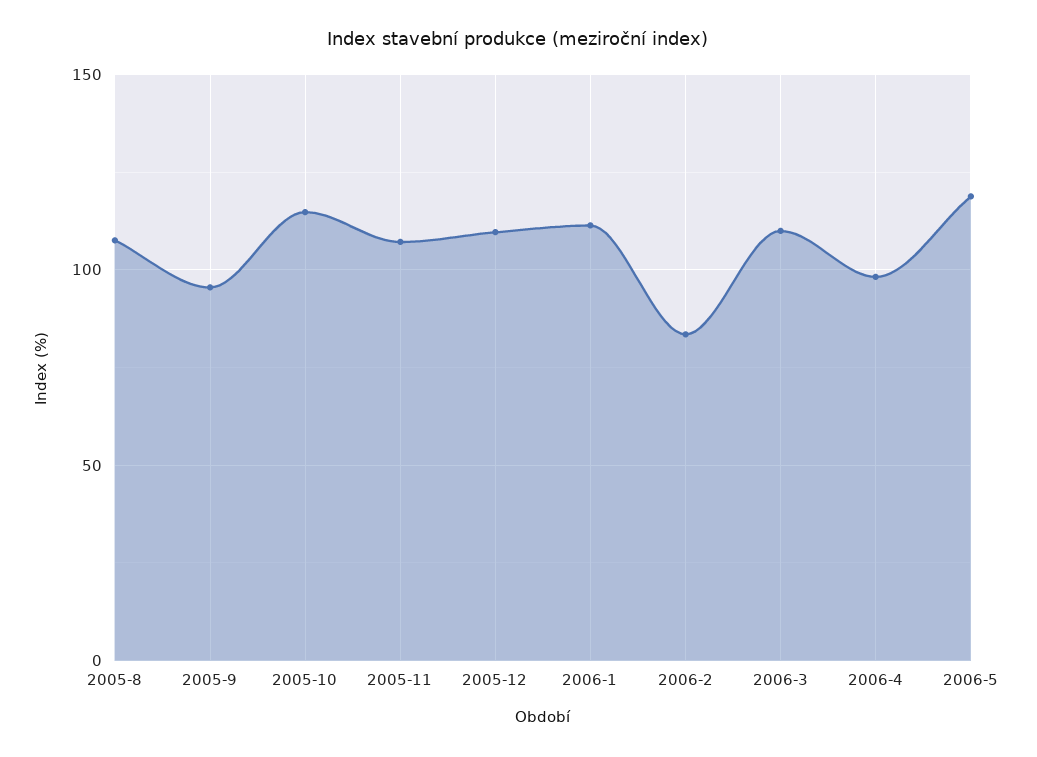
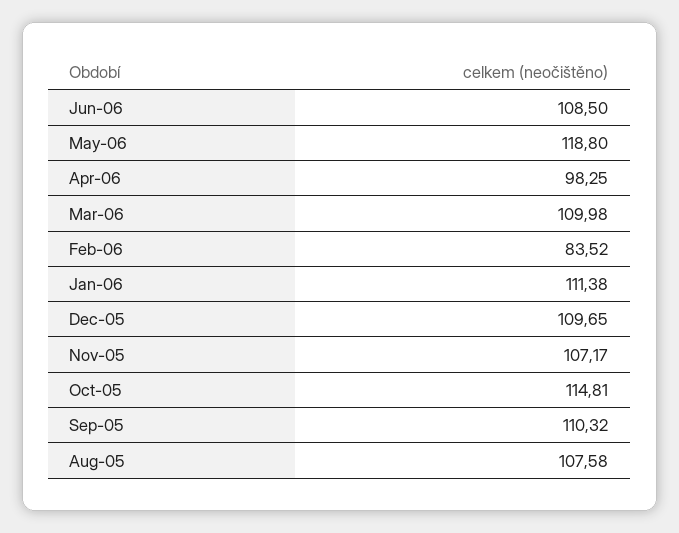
2005-9: 95 -> 110.32
Jun-06: none -> 108.5

